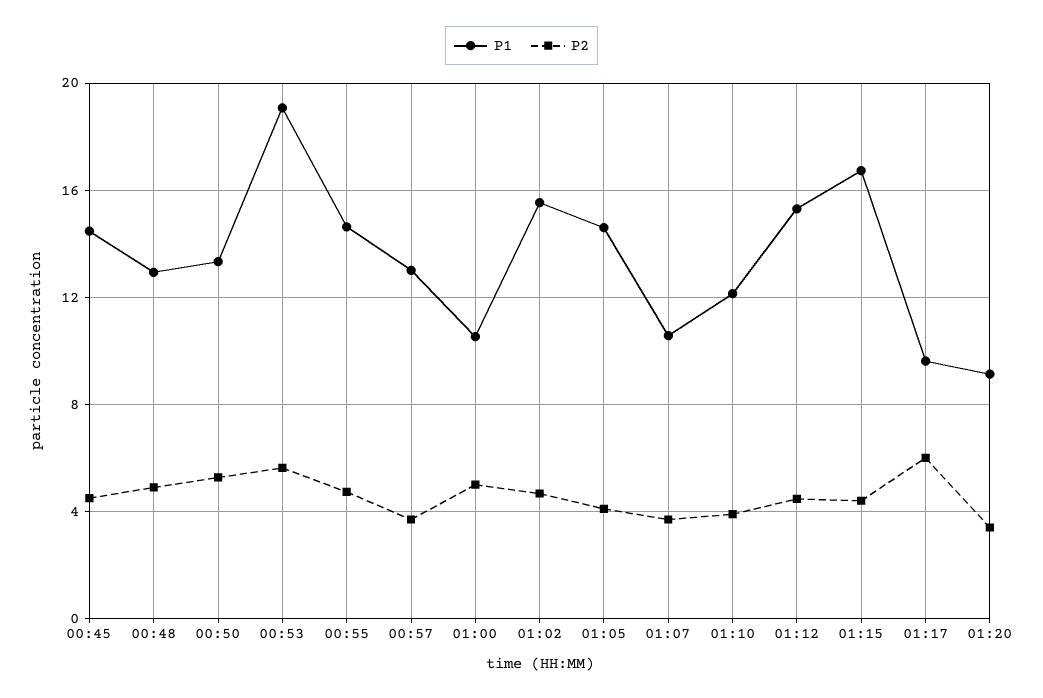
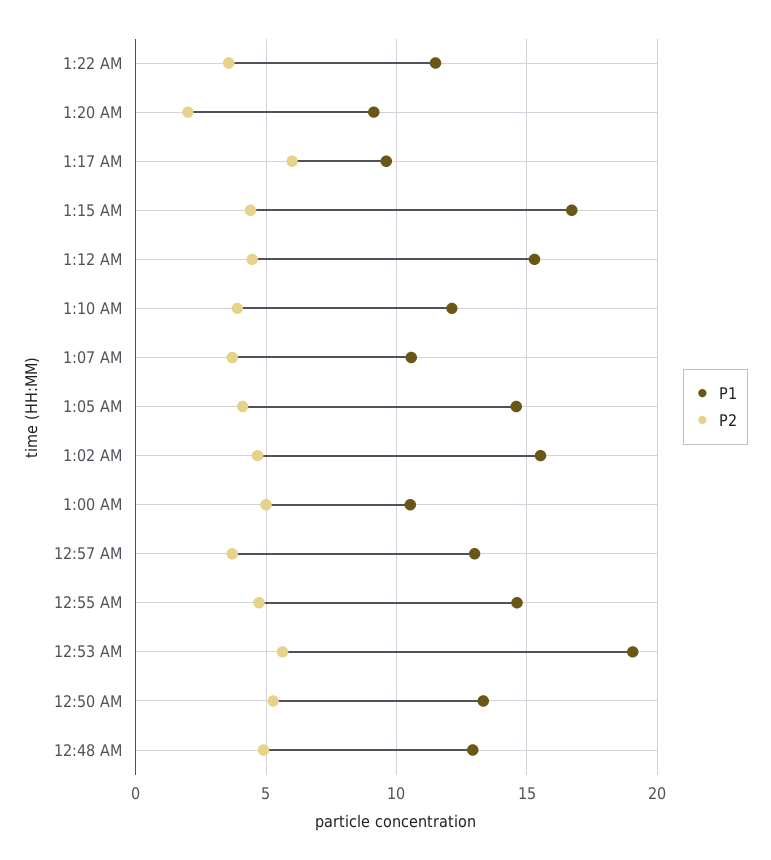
P1, 00:45: 14.5 -> none
P2, 00:45: 4.5 -> none
P2, 01:20: 3.5 -> 2
P1, 1:22 AM: none -> 11.5
P2, 1:22 AM: none -> 3.5

